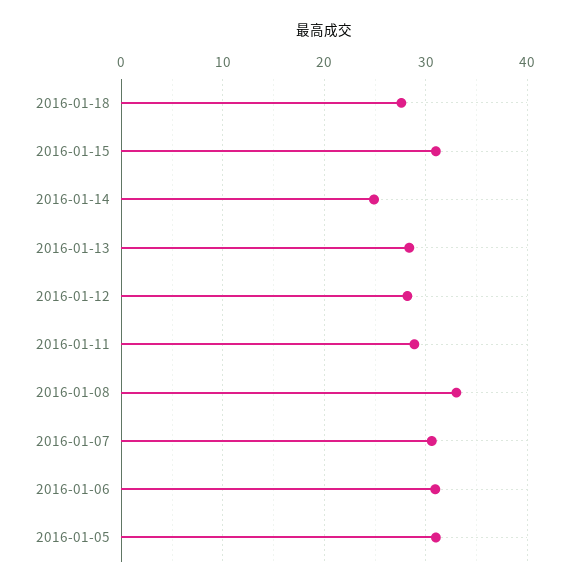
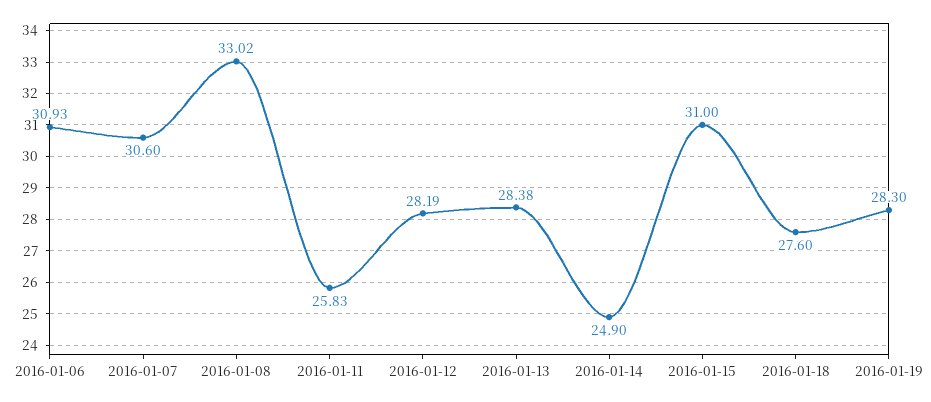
2016-01-11: 29 -> 25.83
2016-01-05: 31 -> none
2016-01-19: none -> 28.3

